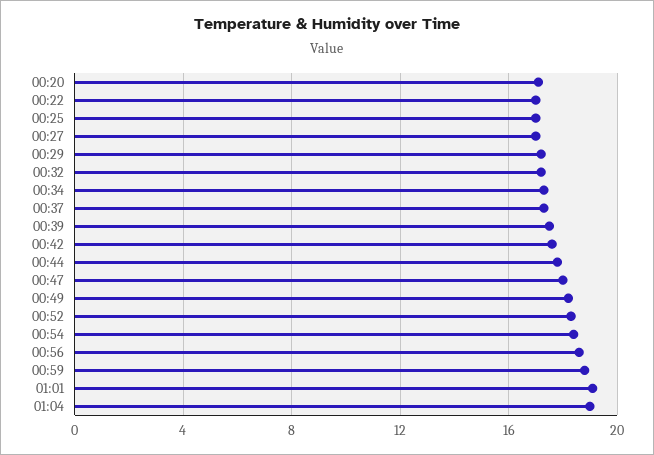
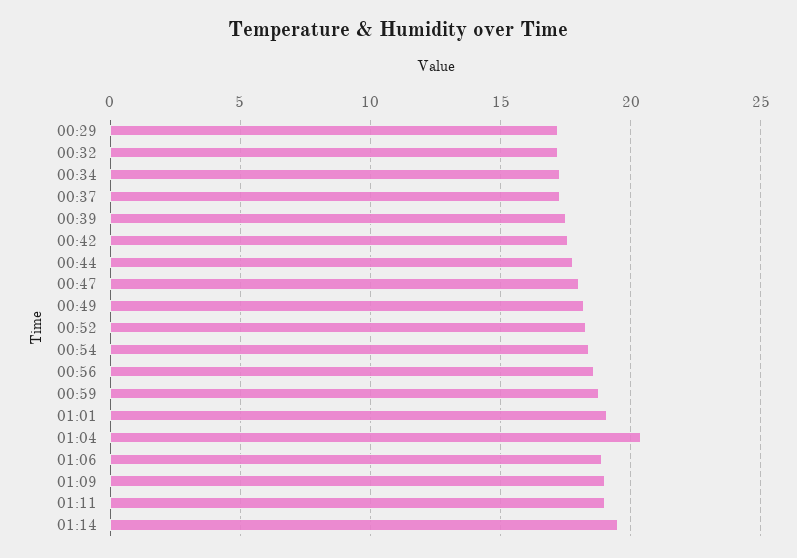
00:20: 17 -> none
00:22: 17 -> none
00:25: 17 -> none
00:27: 17 -> none
01:04: 19 -> 20.5
01:06: none -> 19
01:09: none -> 19
01:11: none -> 19
01:14: none -> 19.5

